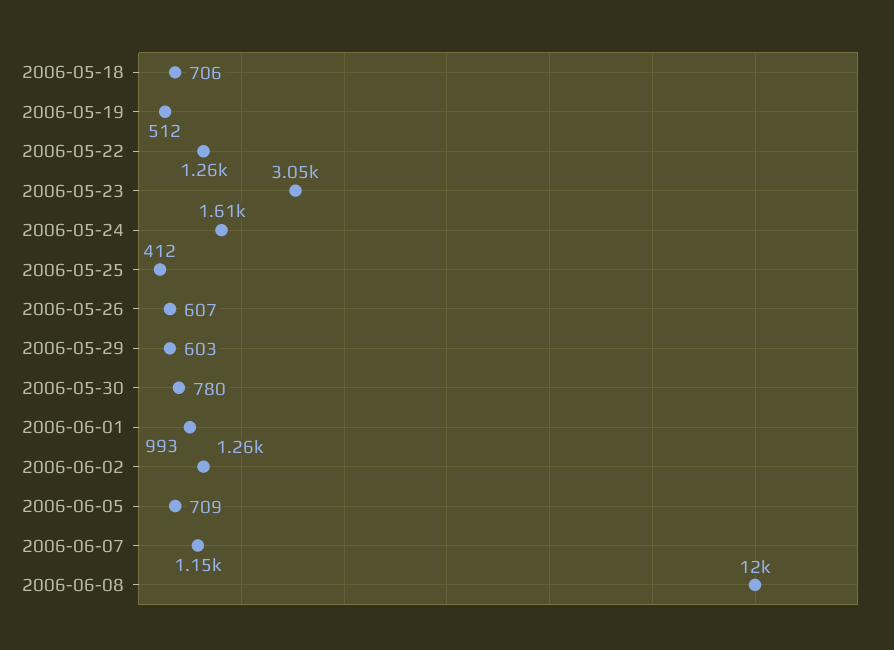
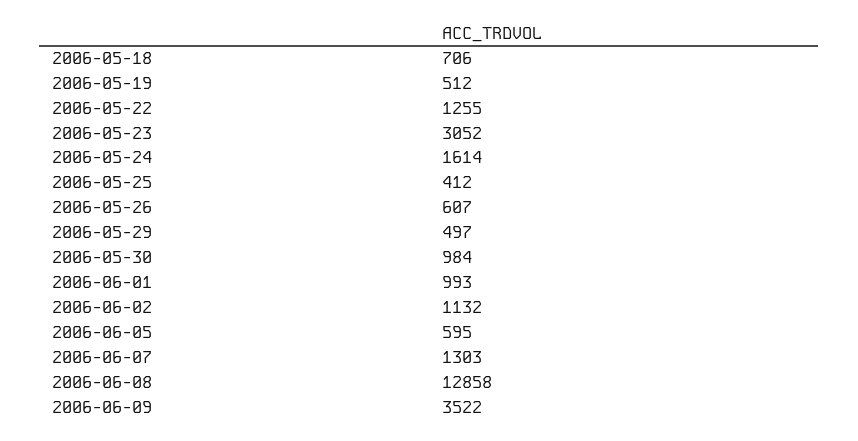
2006-05-29: 603 -> 497
2006-05-30: 780 -> 984
2006-06-02: 1260 -> 1132
2006-06-05: 709 -> 595
2006-06-07: 1150 -> 1303
2006-06-08: 12000 -> 12858
2006-06-09: none -> 3522

